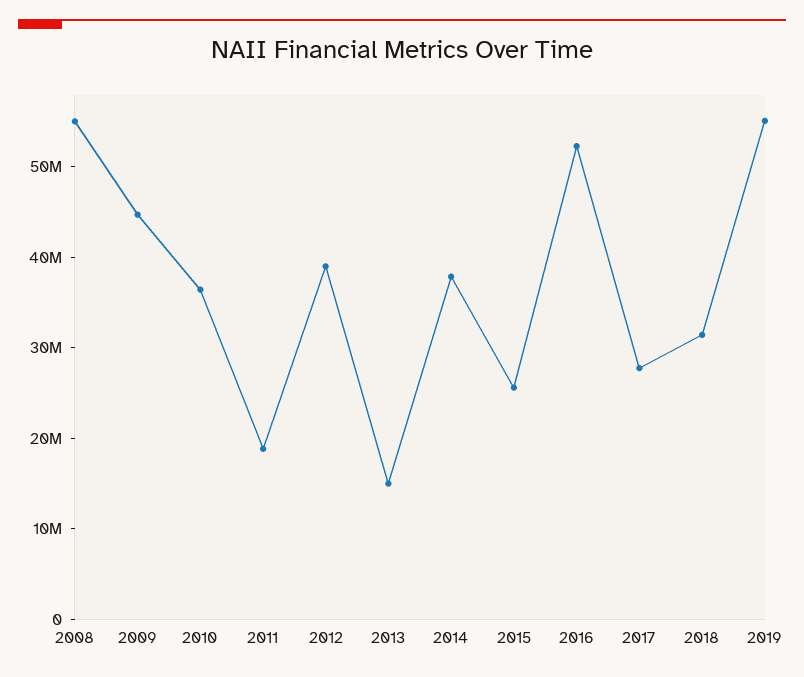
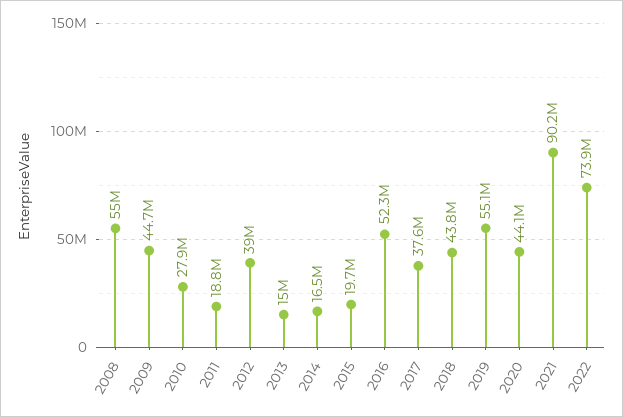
2010: 36000000 -> 27900000
2014: 38000000 -> 16500000
2015: 26000000 -> 19700000
2017: 28000000 -> 37600000
2018: 32000000 -> 43800000
2020: none -> 44100000
2021: none -> 90200000
2022: none -> 73900000

